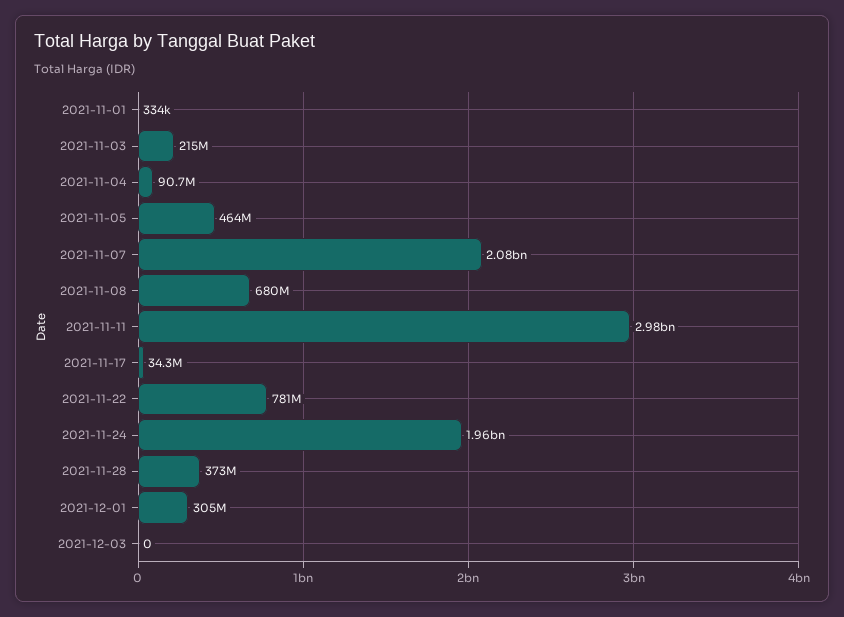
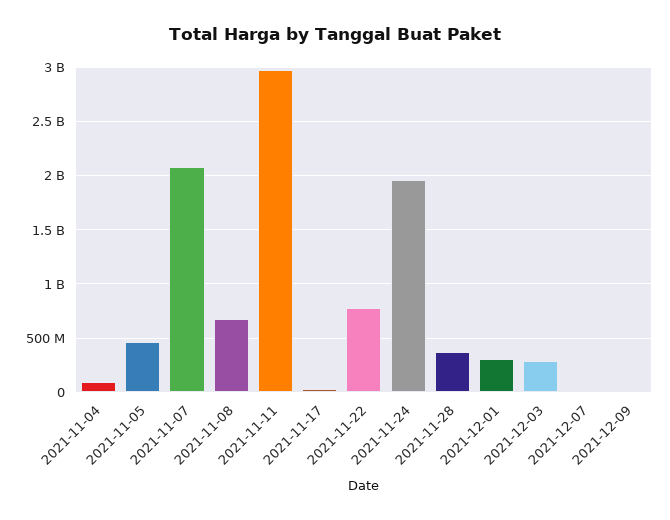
2021-11-01: 334000 -> none
2021-11-03: 215000000 -> none
2021-12-03: 0 -> 300000000
2021-12-07: none -> 0
2021-12-09: none -> 0

